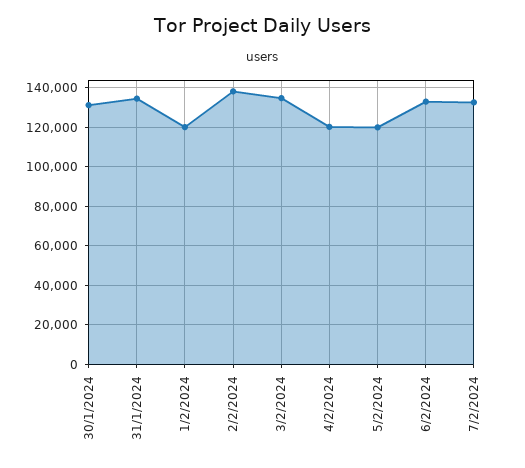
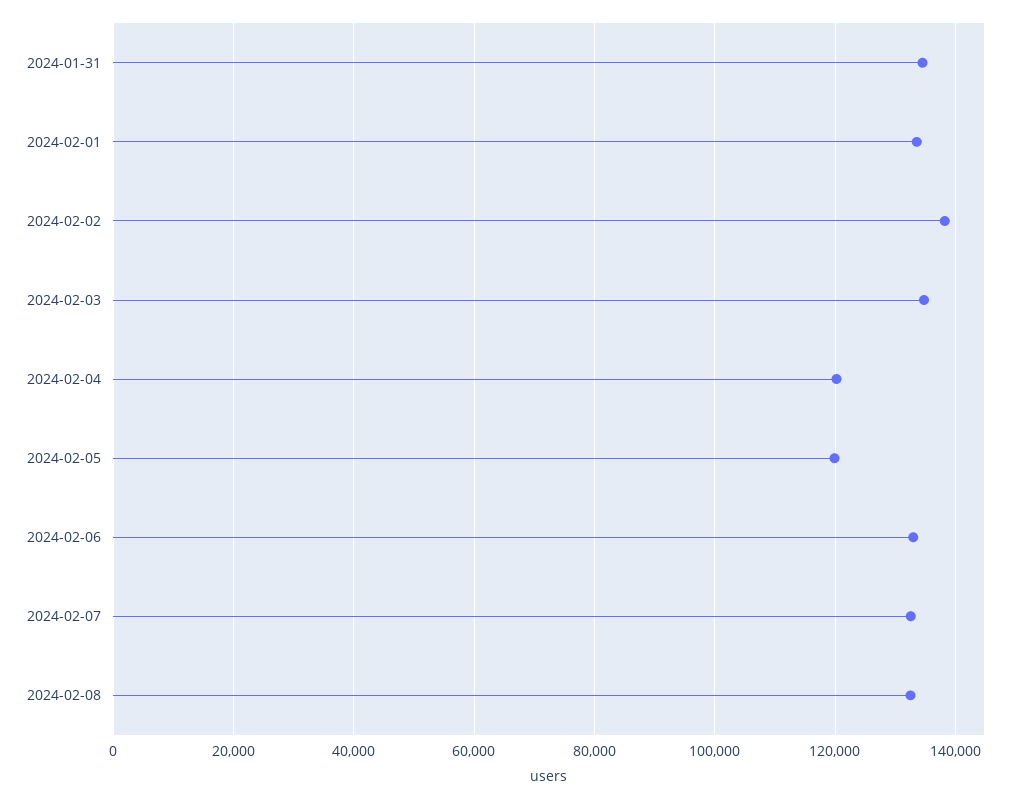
30/1/2024: 130000 -> none
1/2/2024: 120000 -> 134000
2024-02-08: none -> 132000

